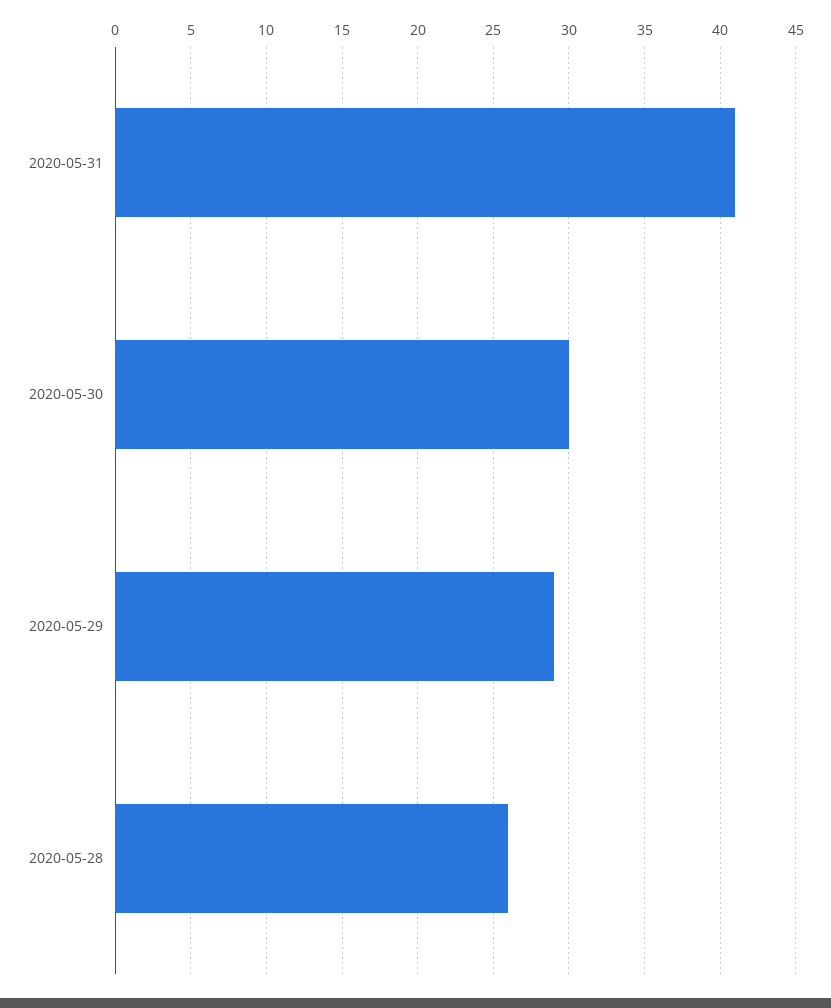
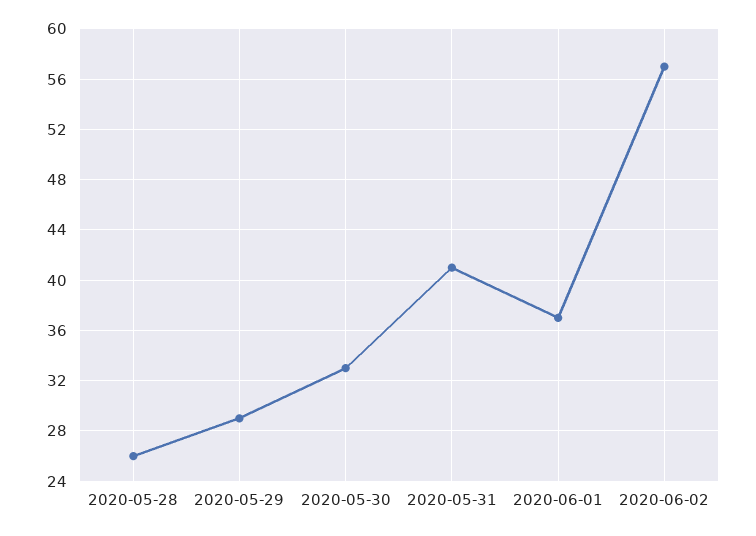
2020-05-30: 30 -> 33
2020-06-01: none -> 37
2020-06-02: none -> 57

